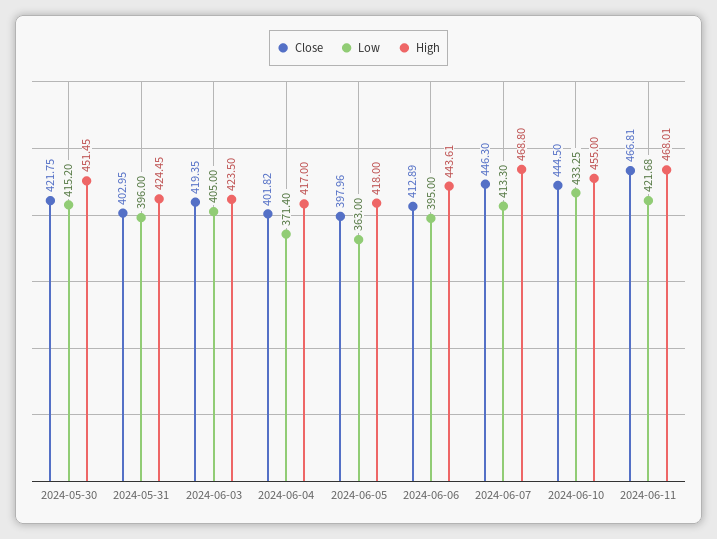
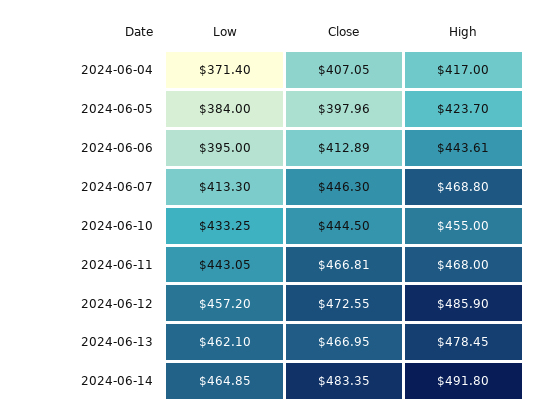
Close, 2024-05-30: 421.75 -> none
Low, 2024-05-30: 415.2 -> none
High, 2024-05-30: 451.45 -> none
Close, 2024-05-31: 402.95 -> none
Low, 2024-05-31: 396 -> none
High, 2024-05-31: 424.45 -> none
Close, 2024-06-03: 419.35 -> none
Low, 2024-06-03: 405 -> none
High, 2024-06-03: 423.5 -> none
Close, 2024-06-04: 401.82 -> 407.05
Low, 2024-06-05: 363 -> 384
High, 2024-06-05: 418 -> 423.7
Low, 2024-06-11: 421.68 -> 443.05
High, 2024-06-11: 468.01 -> 468
Low, 2024-06-12: none -> 457.2
Close, 2024-06-12: none -> 472.55
High, 2024-06-12: none -> 485.9
Low, 2024-06-13: none -> 462.1
Close, 2024-06-13: none -> 466.95
High, 2024-06-13: none -> 478.45
Low, 2024-06-14: none -> 464.85
Close, 2024-06-14: none -> 483.35
High, 2024-06-14: none -> 491.8

